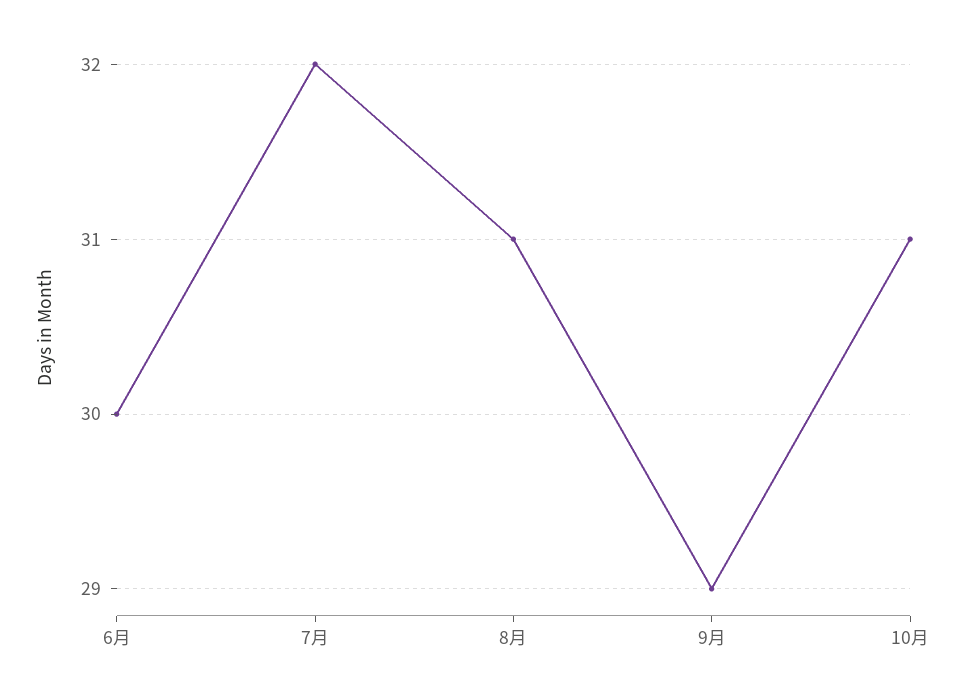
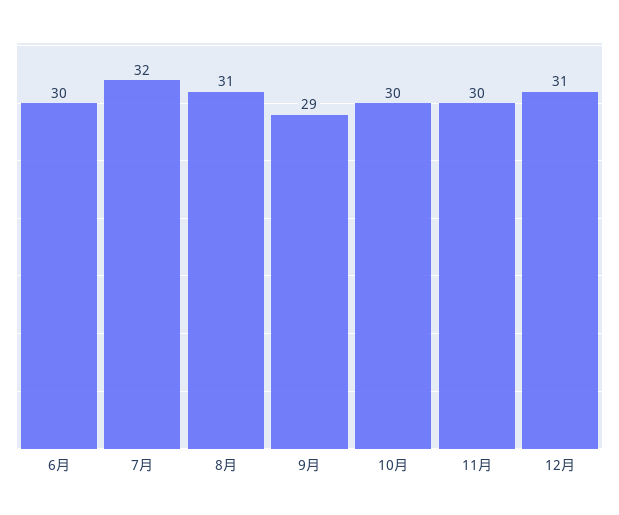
10月: 31 -> 30
11月: none -> 30
12月: none -> 31

